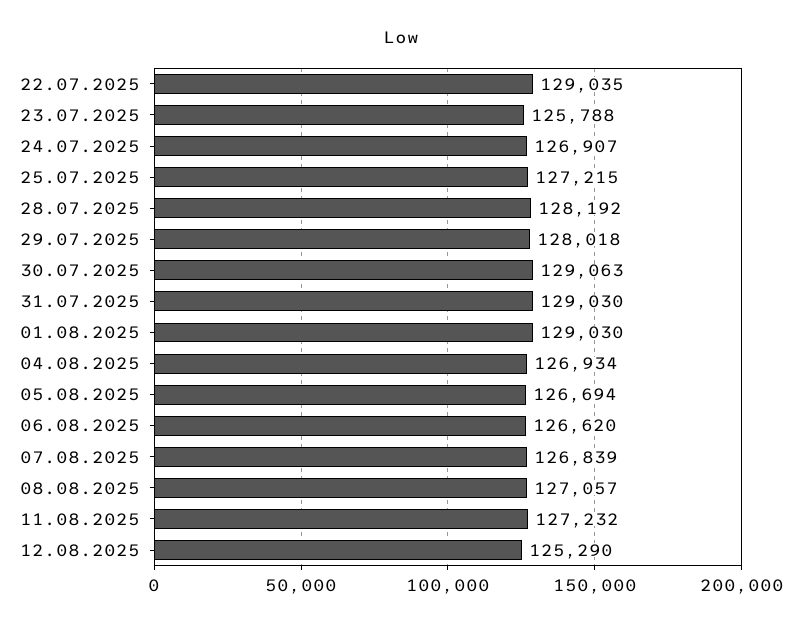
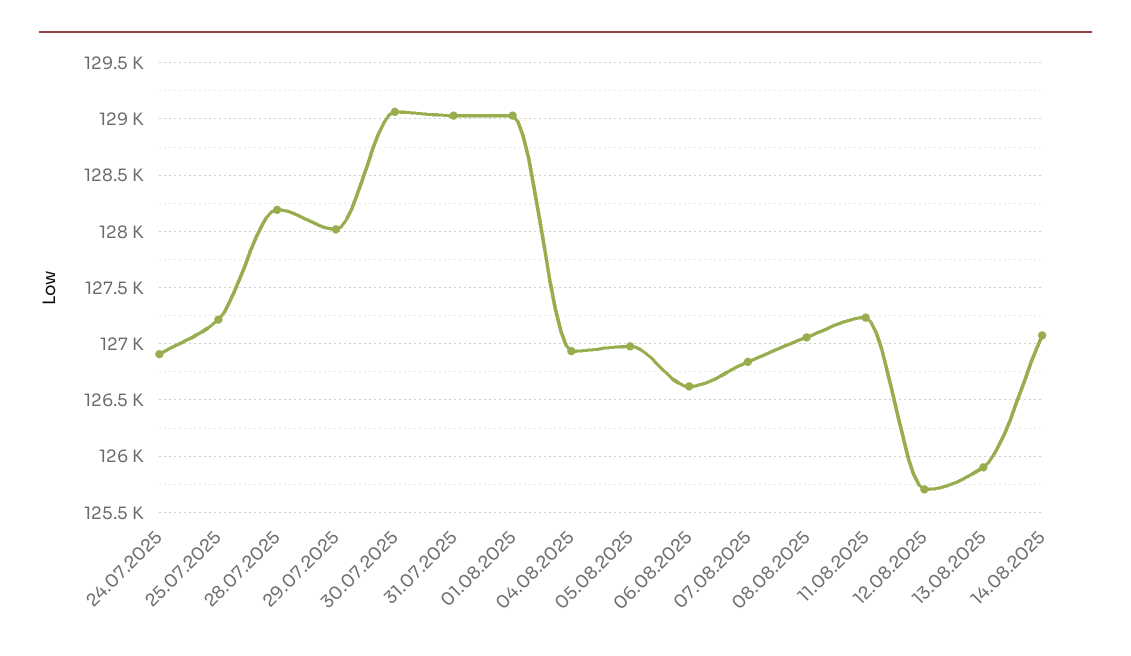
22.07.2025: 129035 -> none
23.07.2025: 125788 -> none
05.08.2025: 126694 -> 127000
12.08.2025: 125290 -> 125700
13.08.2025: none -> 125900
14.08.2025: none -> 127100

